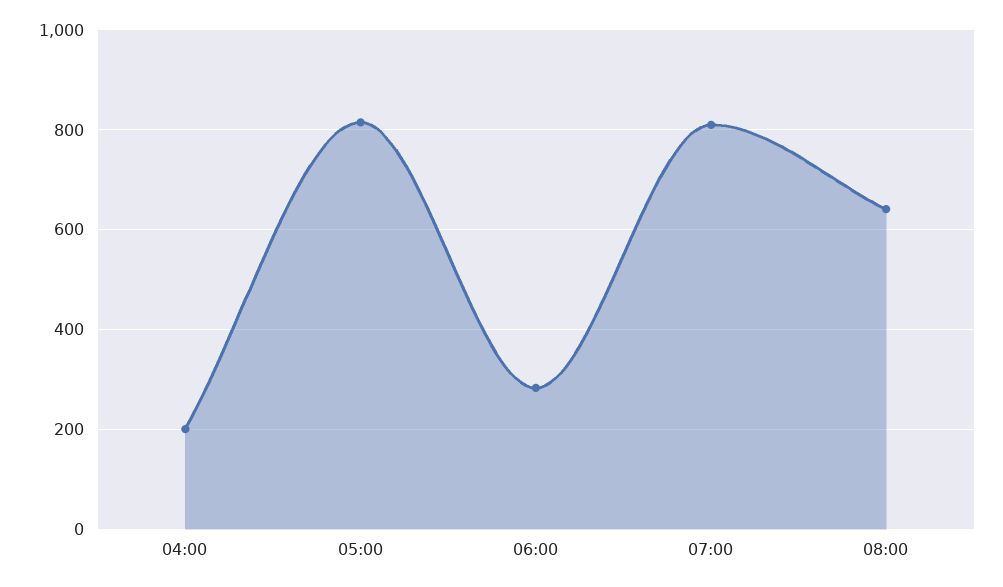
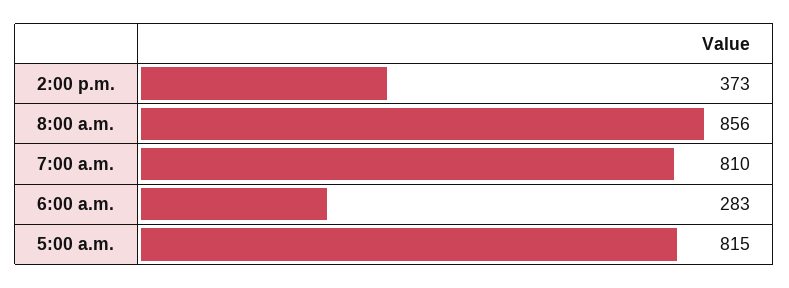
04:00: 200 -> none
08:00: 640 -> 856
2:00 p.m.: none -> 373

